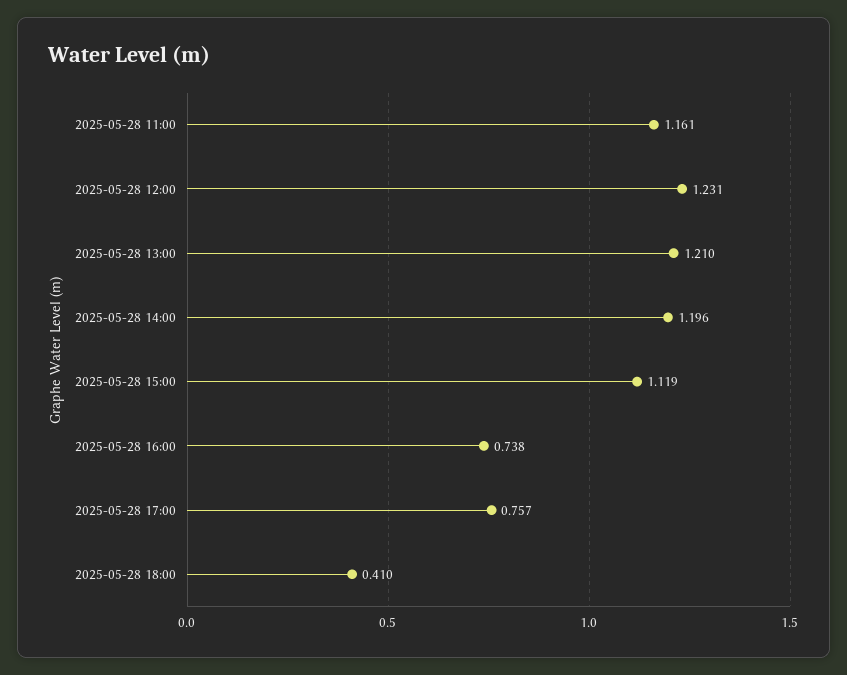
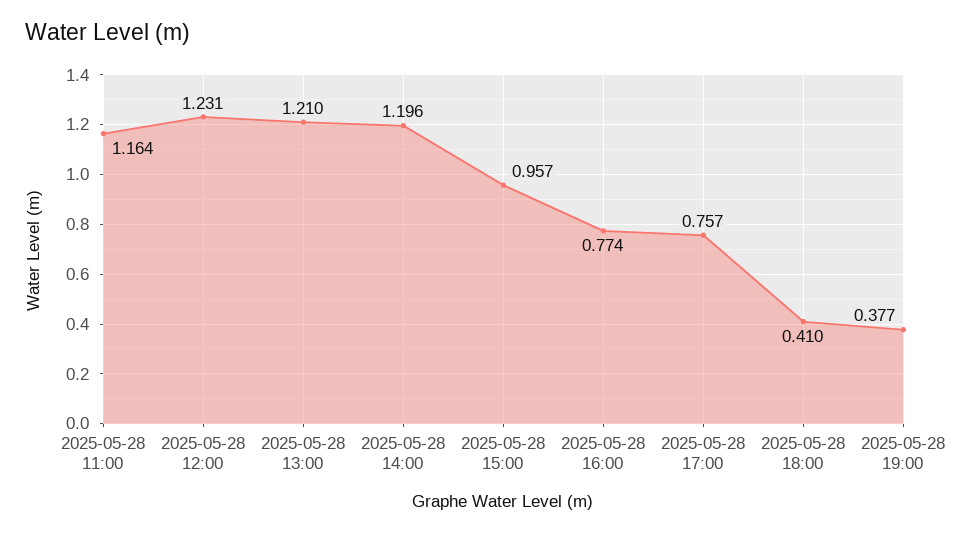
2025-05-28 11:00: 1.161 -> 1.164
2025-05-28 15:00: 1.119 -> 0.957
2025-05-28 16:00: 0.738 -> 0.774
2025-05-28 19:00: none -> 0.377

